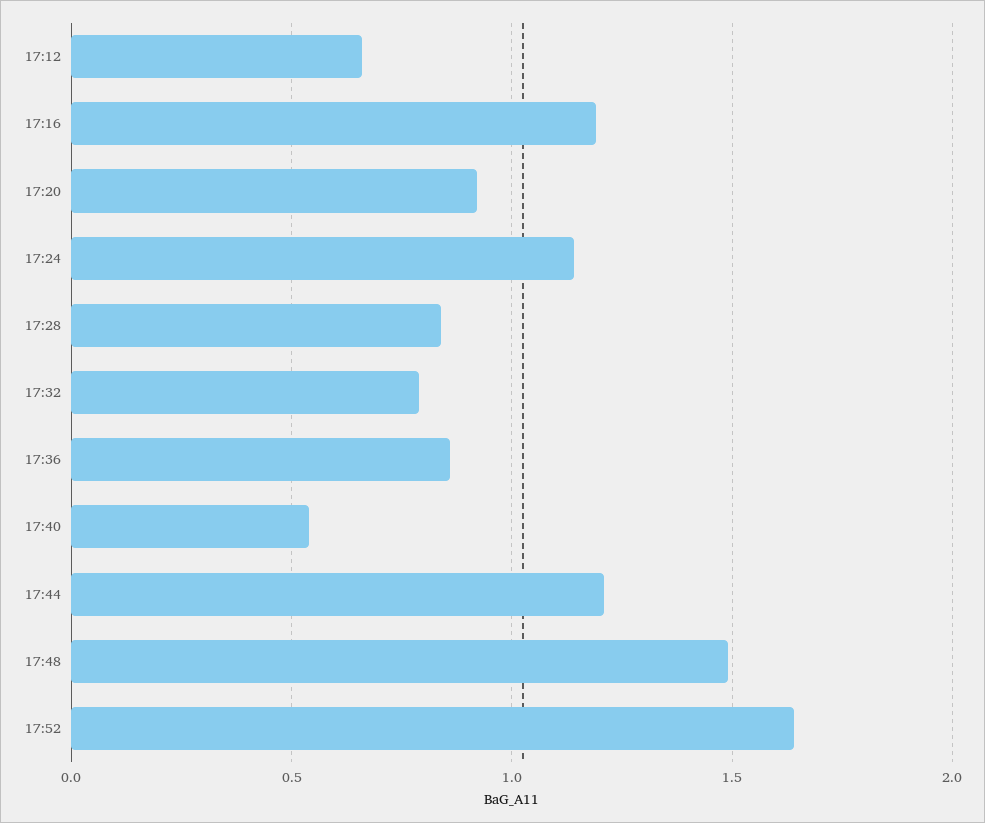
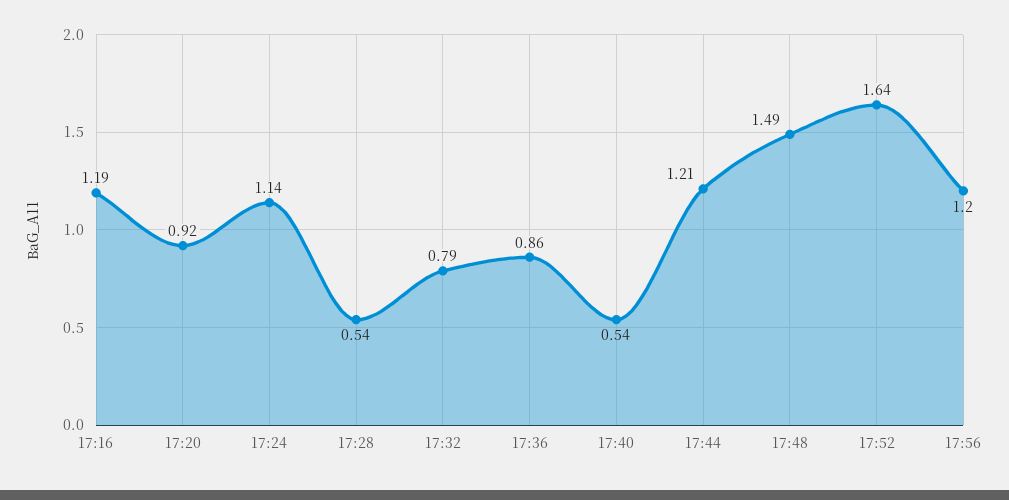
17:12: 0.65 -> none
17:28: 0.85 -> 0.54
17:56: none -> 1.2

